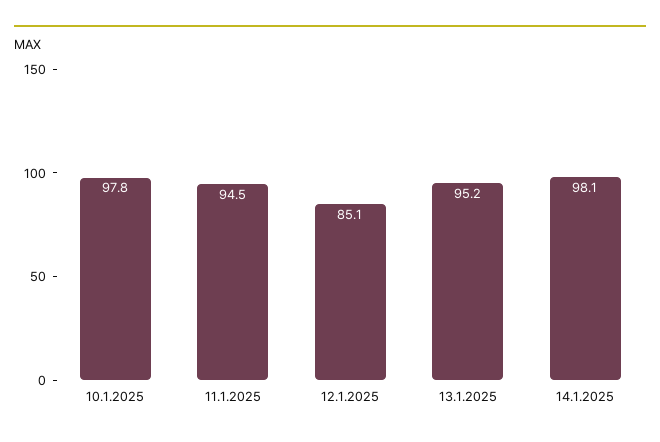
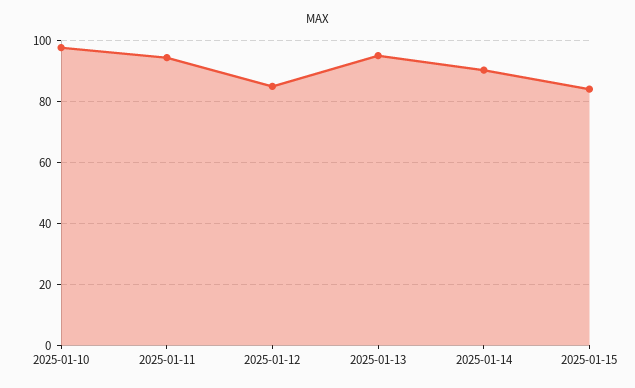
14.1.2025: 98.1 -> 90
2025-01-15: none -> 84

